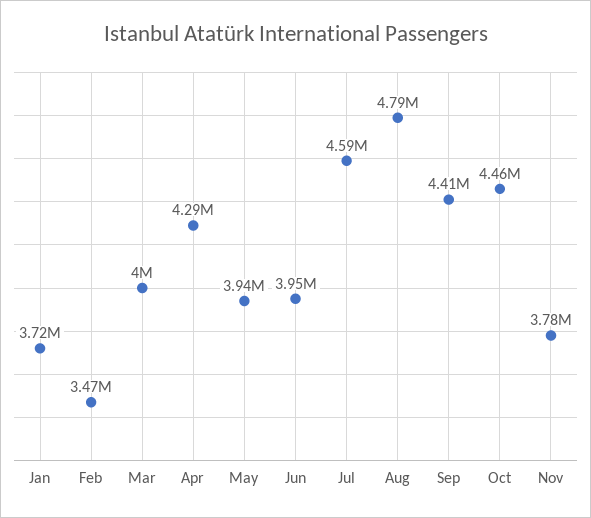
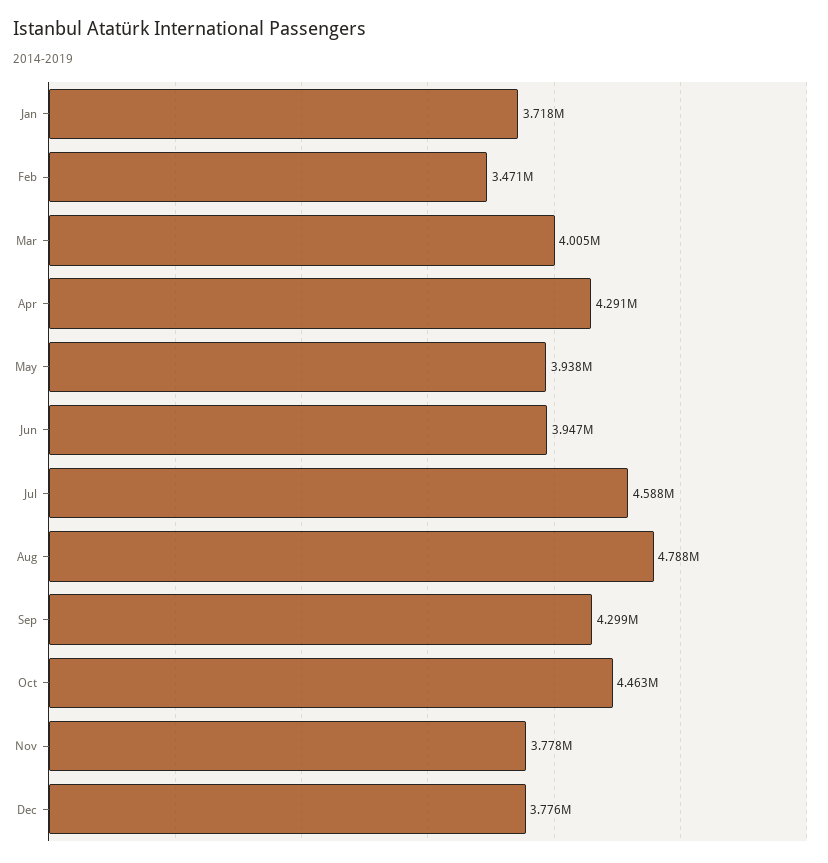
Sep: 4410000 -> 4299000
Dec: none -> 3776000

